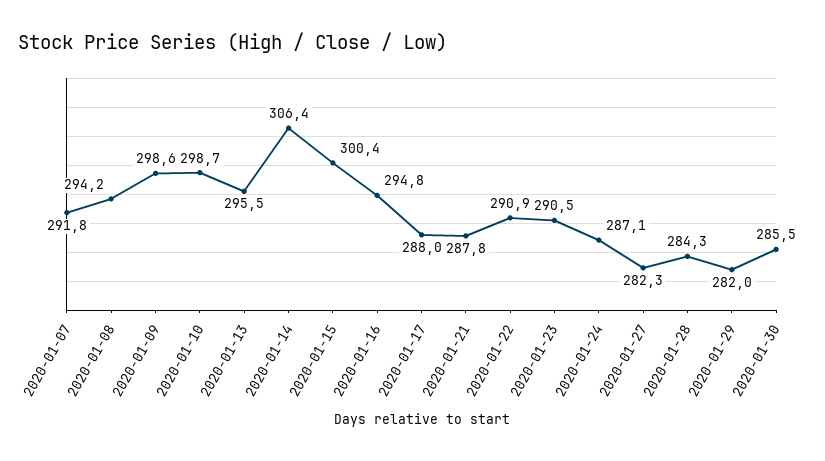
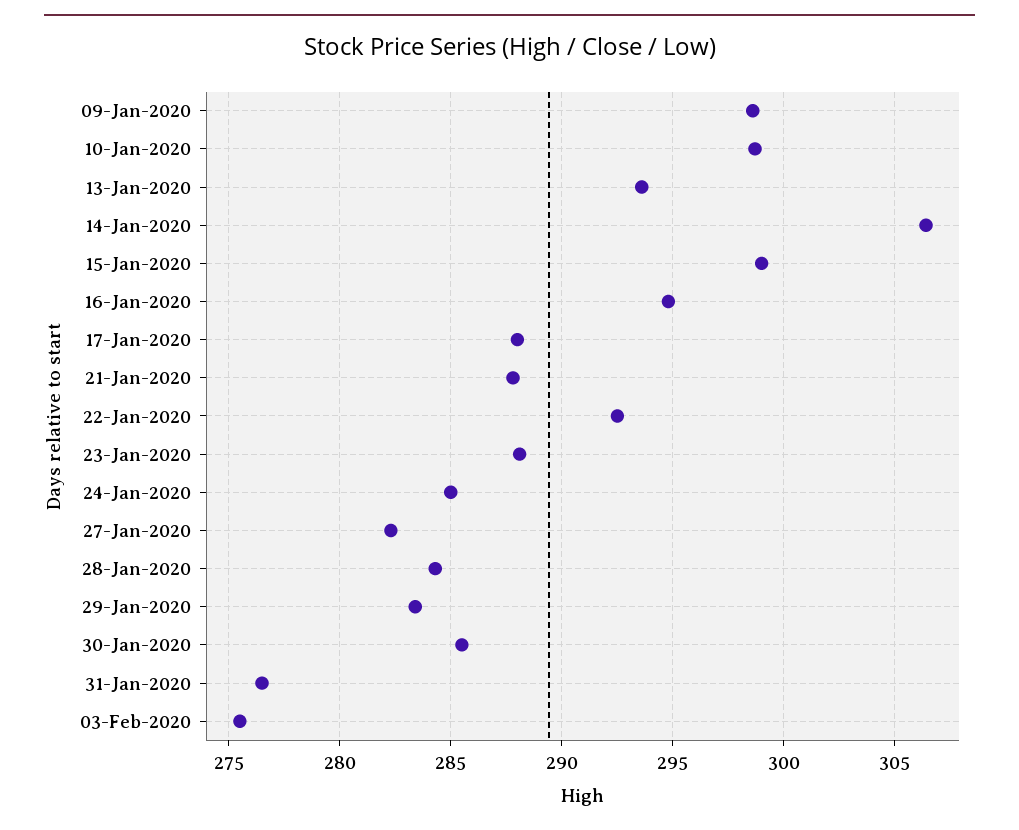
2020-01-07: 291.8 -> none
2020-01-08: 294.2 -> none
2020-01-13: 295.5 -> 293.5
2020-01-15: 300.4 -> 299
2020-01-22: 290.9 -> 292.5
2020-01-23: 290.5 -> 288
2020-01-24: 287.1 -> 285
2020-01-29: 282 -> 283.5
31-Jan-2020: none -> 276.5
03-Feb-2020: none -> 275.5

